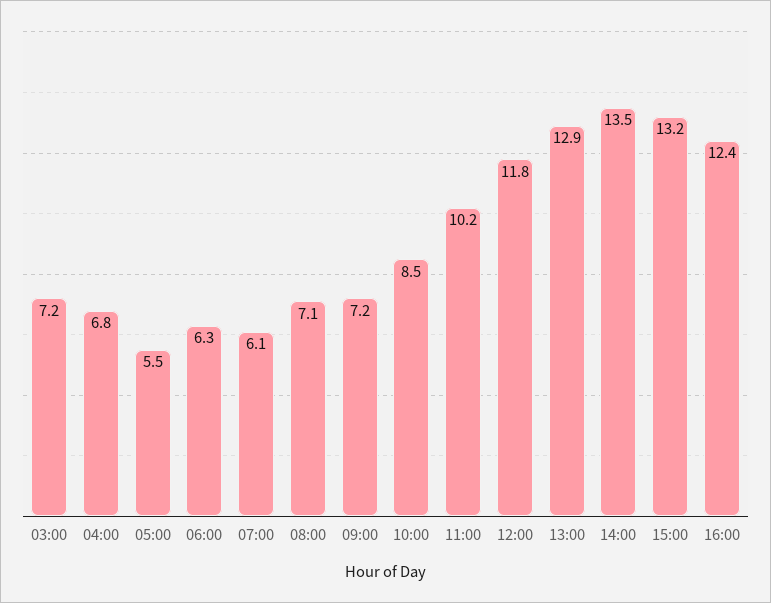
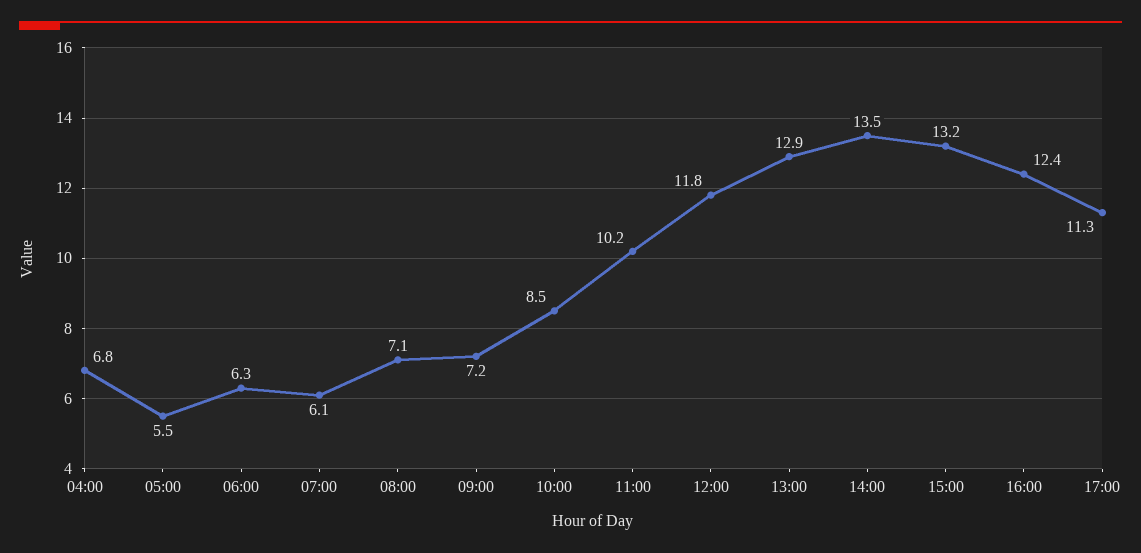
03:00: 7.2 -> none
17:00: none -> 11.3

